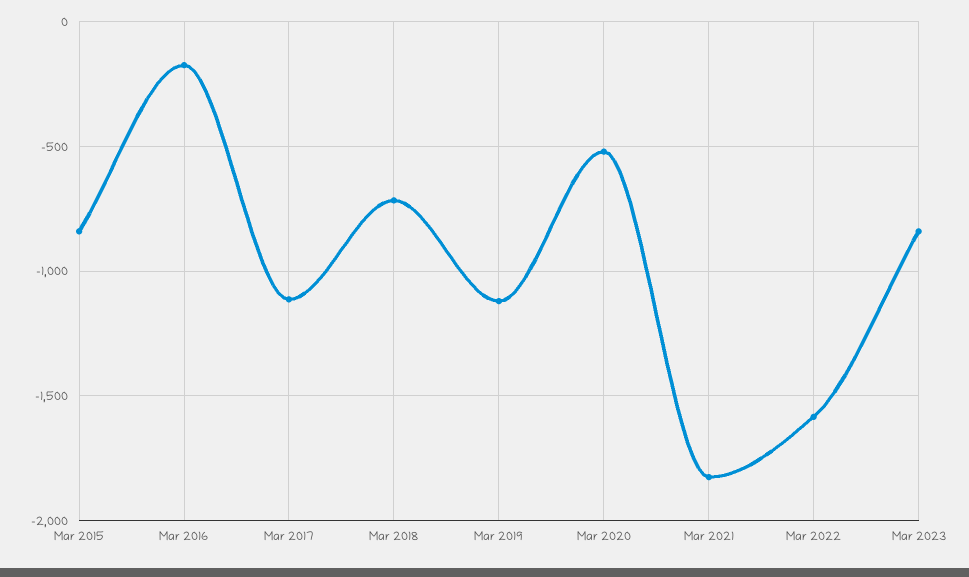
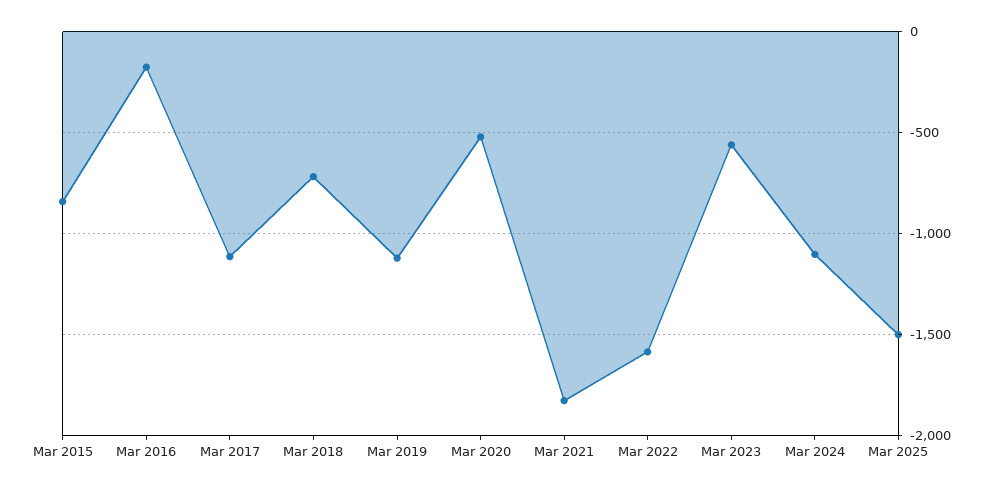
Mar 2023: -850 -> -550
Mar 2024: none -> -1100
Mar 2025: none -> -1500

